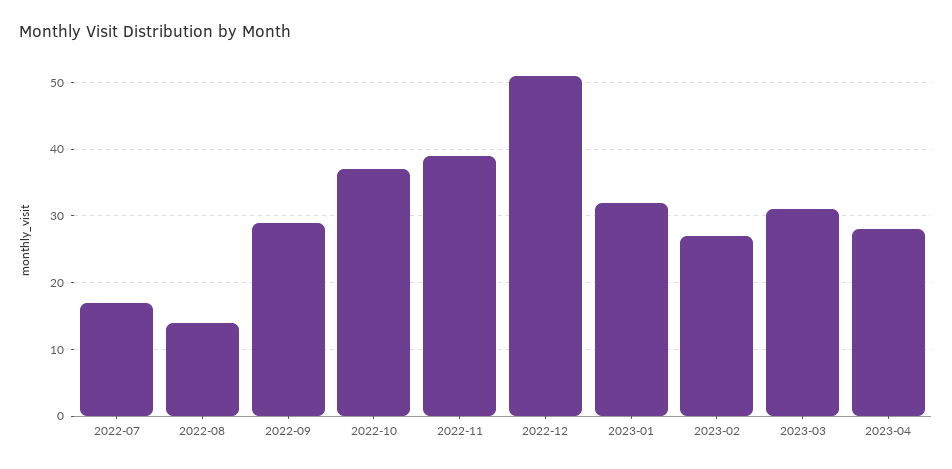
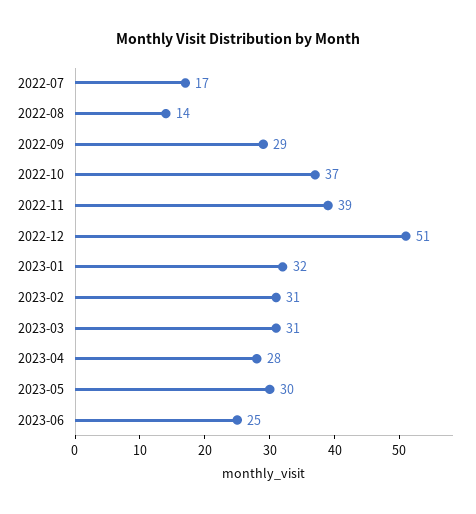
2023-02: 27 -> 31
2023-05: none -> 30
2023-06: none -> 25

